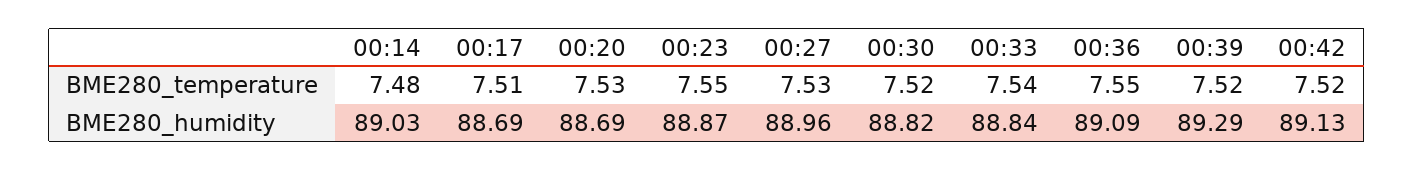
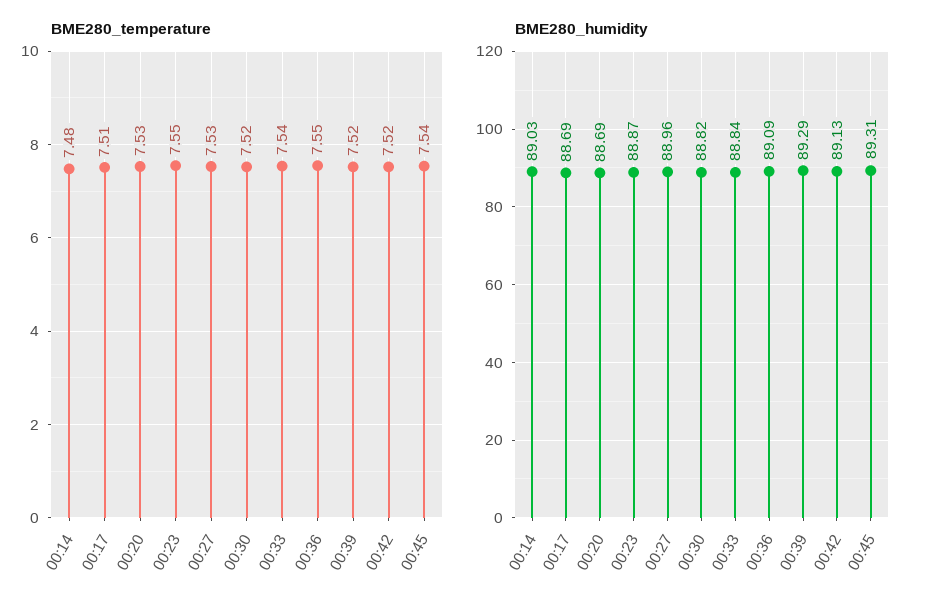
BME280_temperature, 00:45: none -> 7.54
BME280_humidity, 00:45: none -> 89.31

